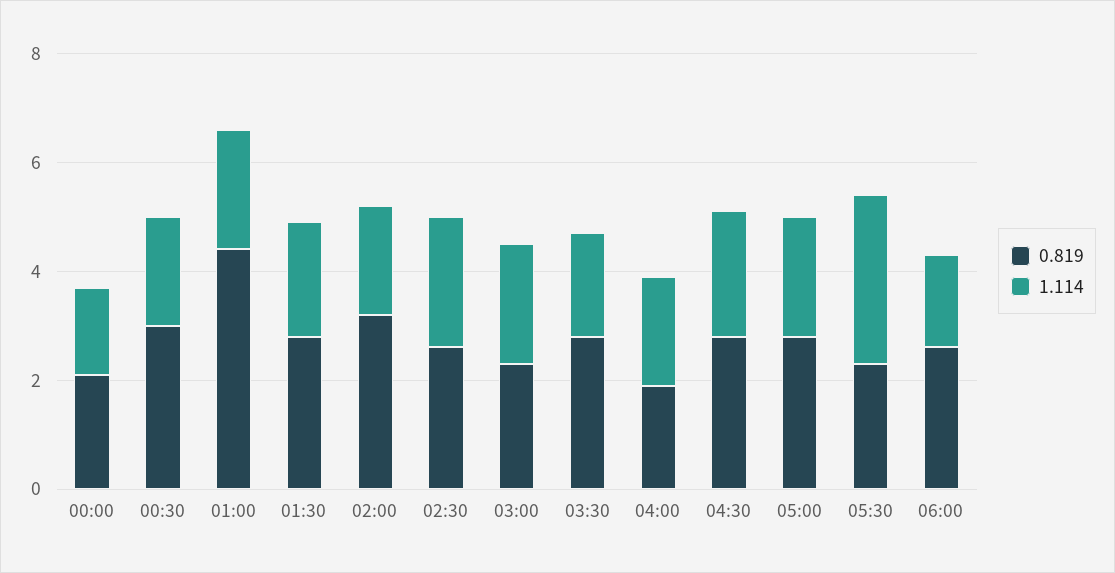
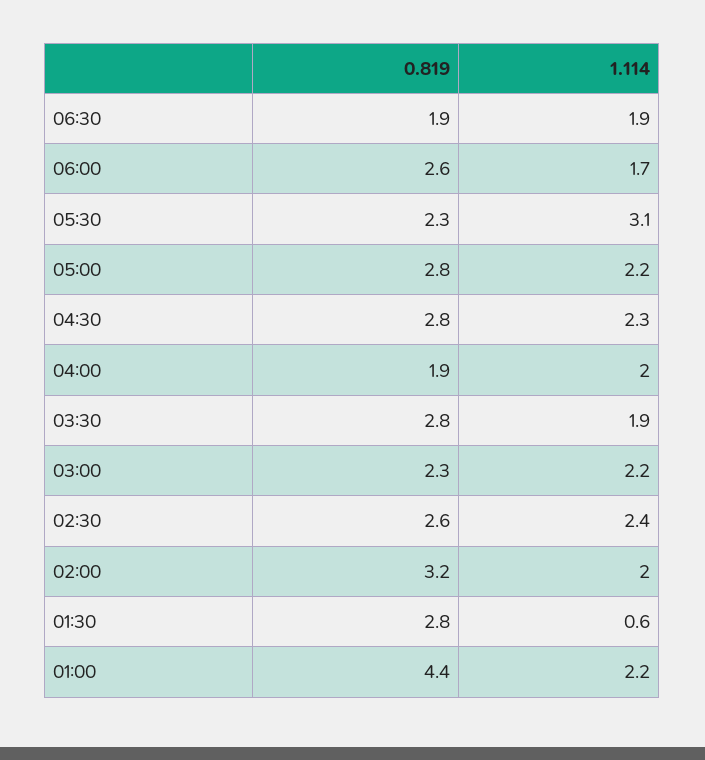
0.819, 00:00: 2 -> none
1.114, 00:00: 1.5 -> none
0.819, 00:30: 3 -> none
1.114, 00:30: 2 -> none
1.114, 01:30: 2 -> 0.6
0.819, 06:30: none -> 1.9
1.114, 06:30: none -> 1.9

